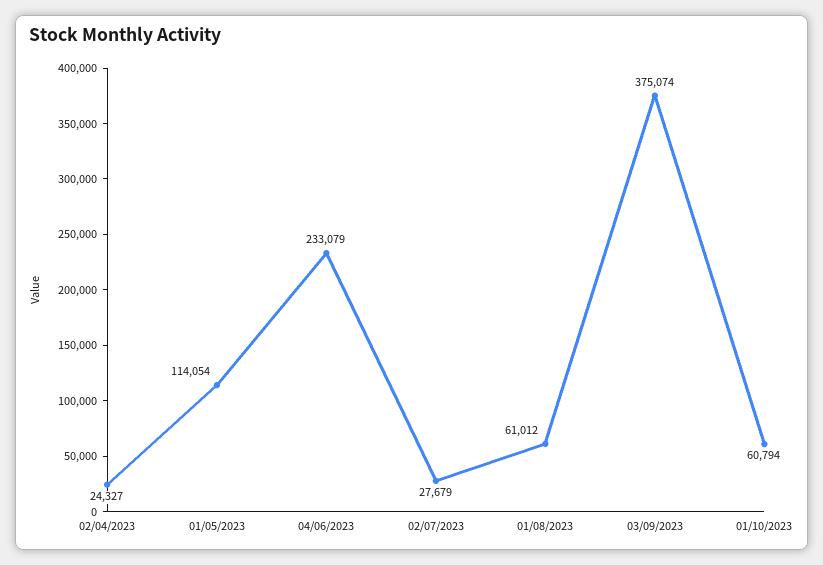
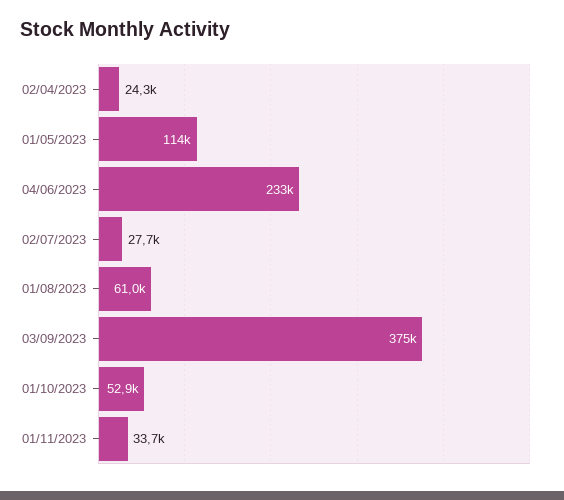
01/10/2023: 60794 -> 52900
01/11/2023: none -> 33700

